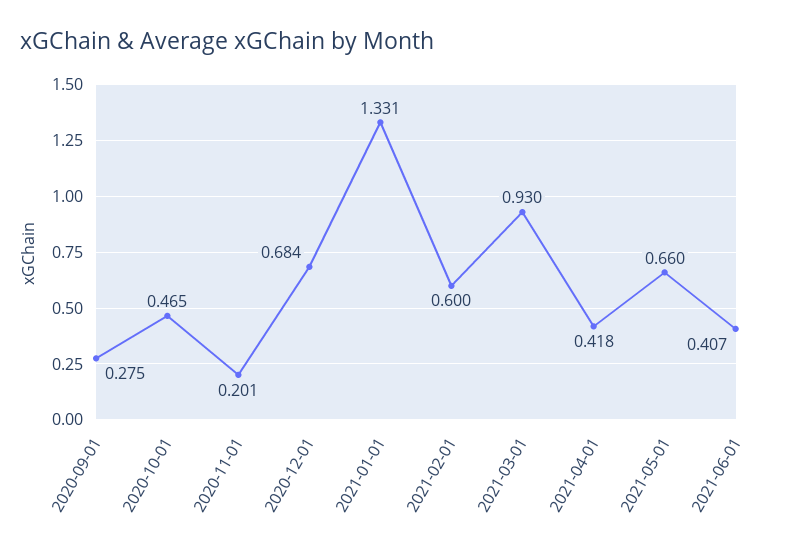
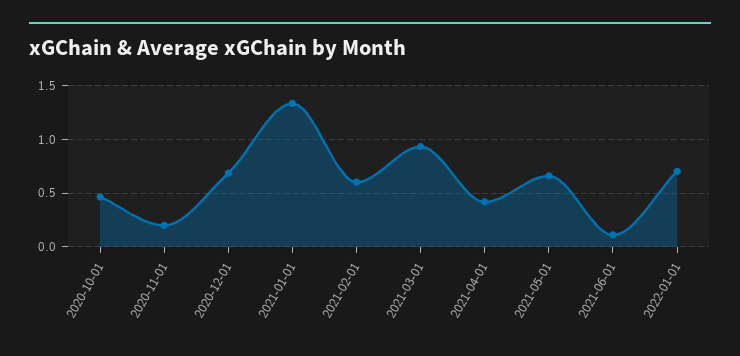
2020-09-01: 0.275 -> none
2021-06-01: 0.407 -> 0.1
2022-01-01: none -> 0.7

